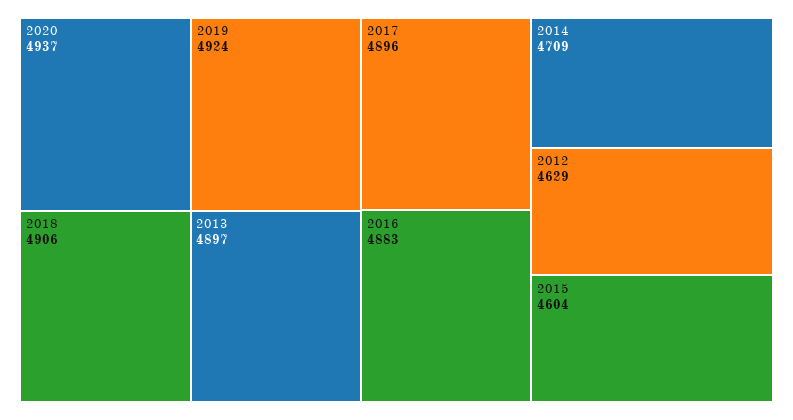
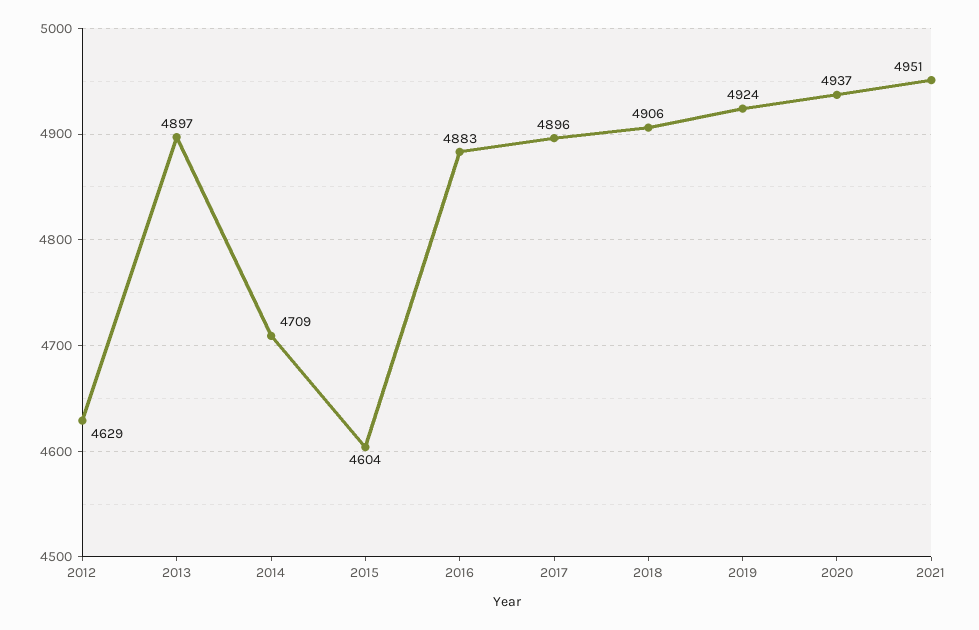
2021: none -> 4951

